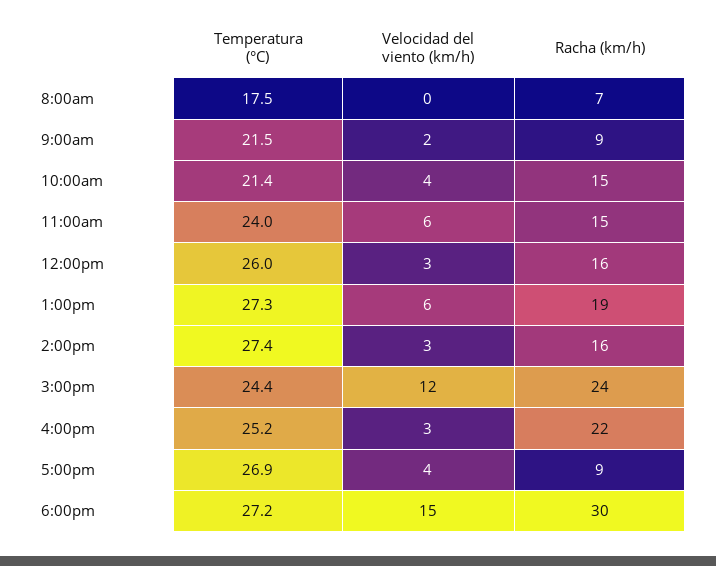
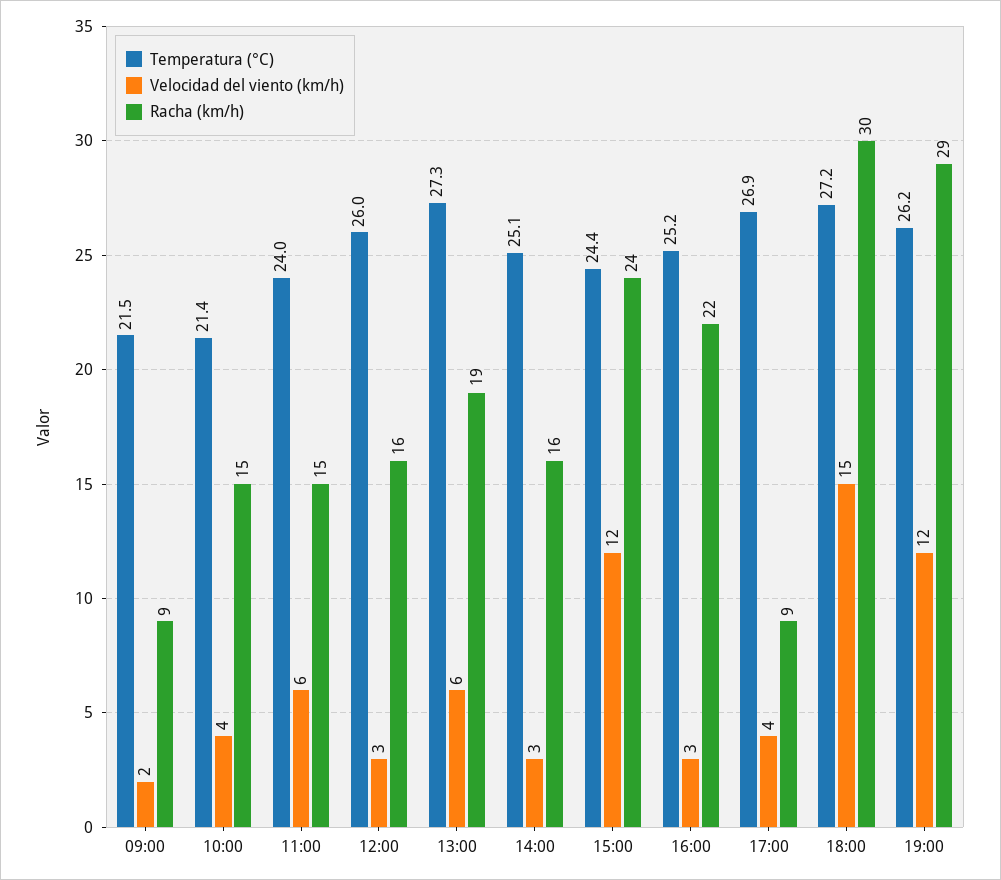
Temperatura (°C), 8:00am: 17.5 -> none
Velocidad del viento (km/h), 8:00am: 0 -> none
Racha (km/h), 8:00am: 7 -> none
Temperatura (°C), 2:00pm: 27.4 -> 25.1
Temperatura (°C), 19:00: none -> 26.2
Velocidad del viento (km/h), 19:00: none -> 12
Racha (km/h), 19:00: none -> 29

